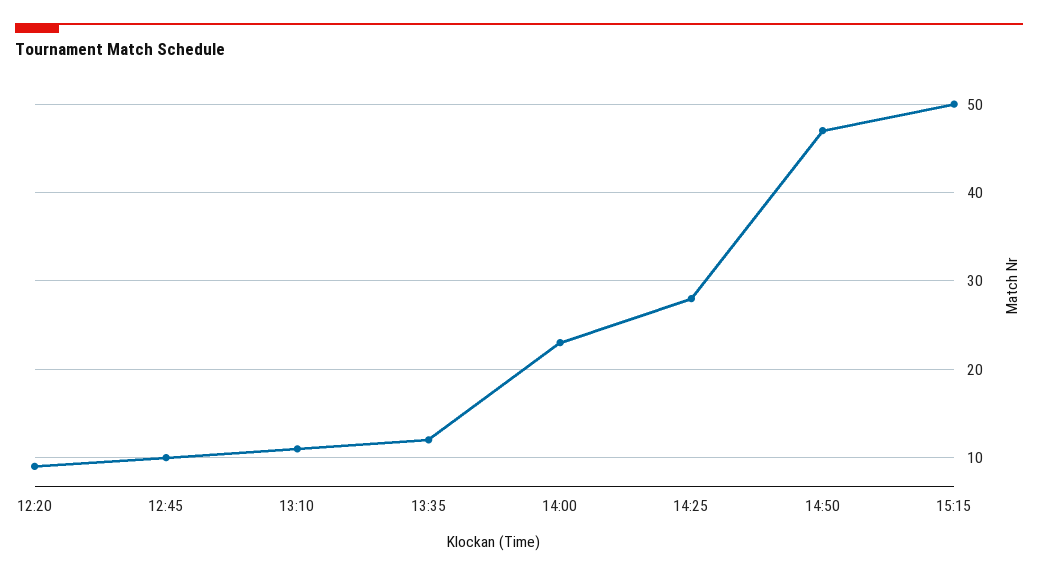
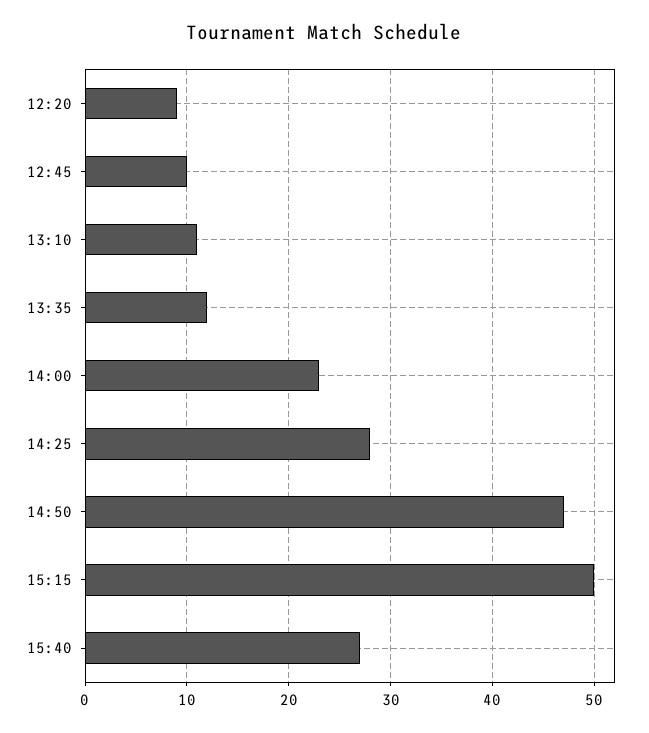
15:40: none -> 27

